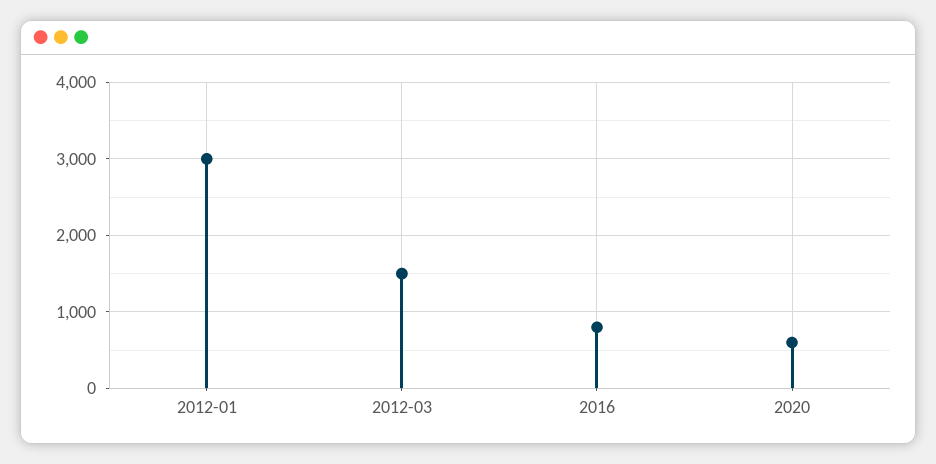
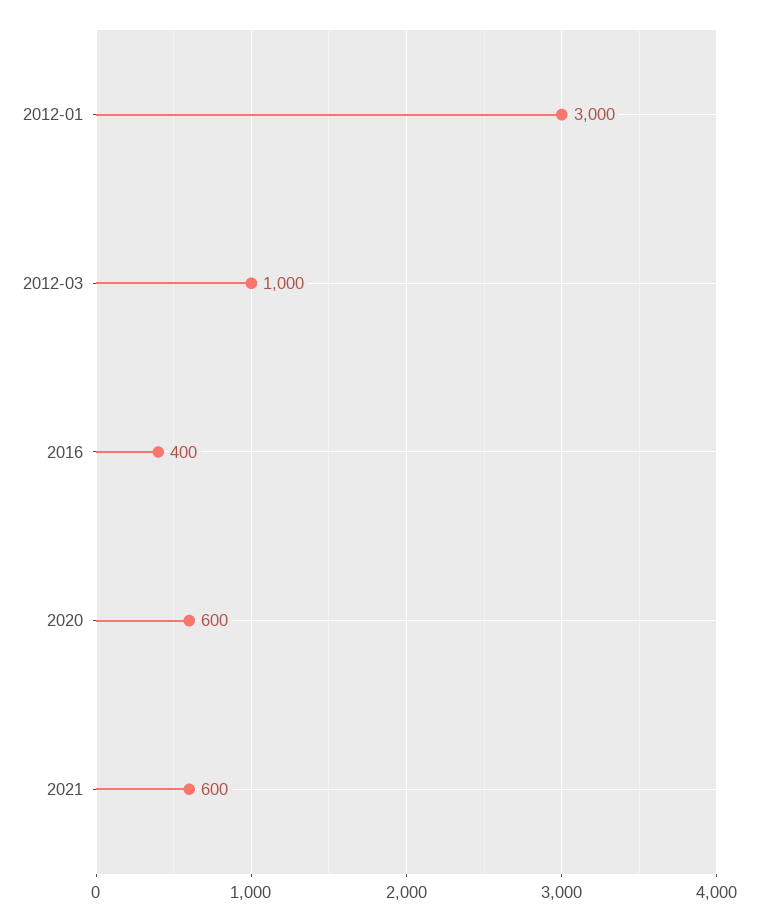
2012-03: 1500 -> 1000
2016: 800 -> 400
2021: none -> 600

